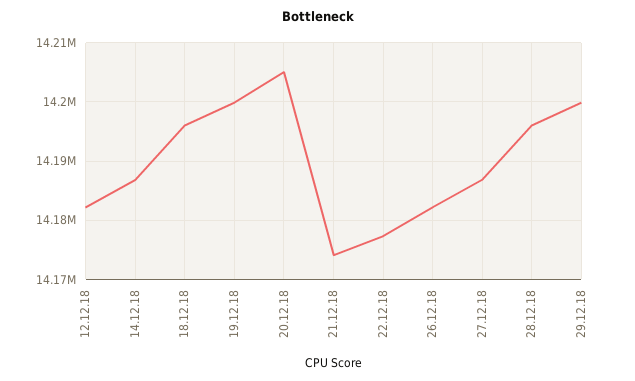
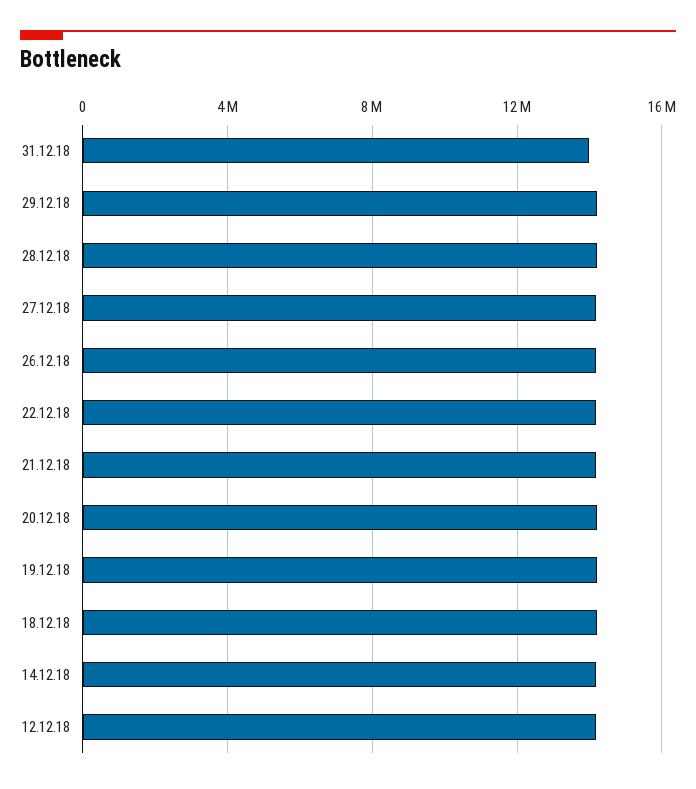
31.12.18: none -> 14000000

